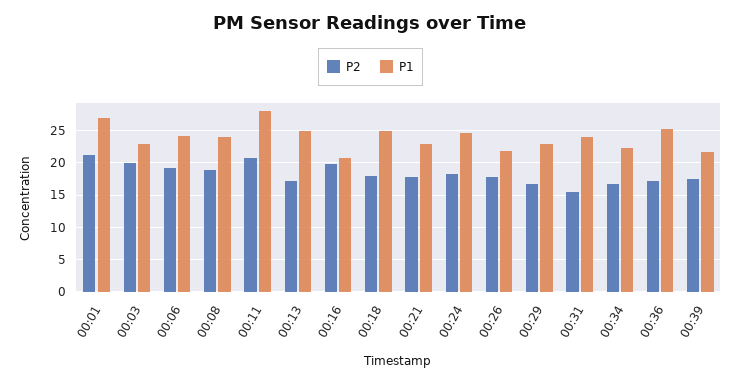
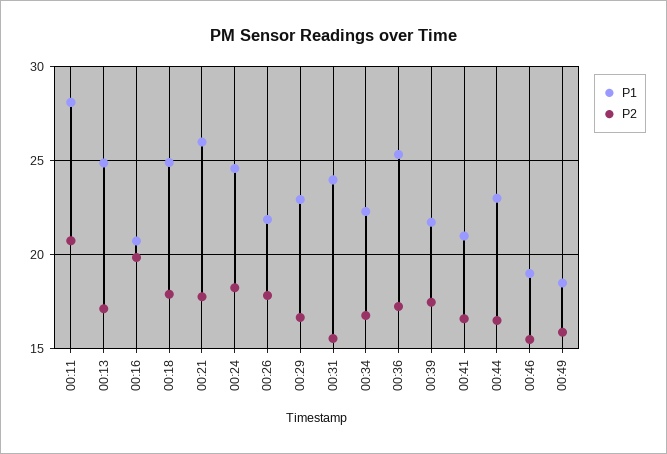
P2, 00:01: 21 -> none
P1, 00:01: 27 -> none
P2, 00:03: 20 -> none
P1, 00:03: 23 -> none
P2, 00:06: 19 -> none
P1, 00:06: 24 -> none
P2, 00:08: 19 -> none
P1, 00:08: 24 -> none
P1, 00:21: 23 -> 26
P1, 00:41: none -> 21
P2, 00:41: none -> 16.5
P1, 00:44: none -> 23
P2, 00:44: none -> 16.5
P1, 00:46: none -> 19
P2, 00:46: none -> 15.5
P1, 00:49: none -> 18.5
P2, 00:49: none -> 16

